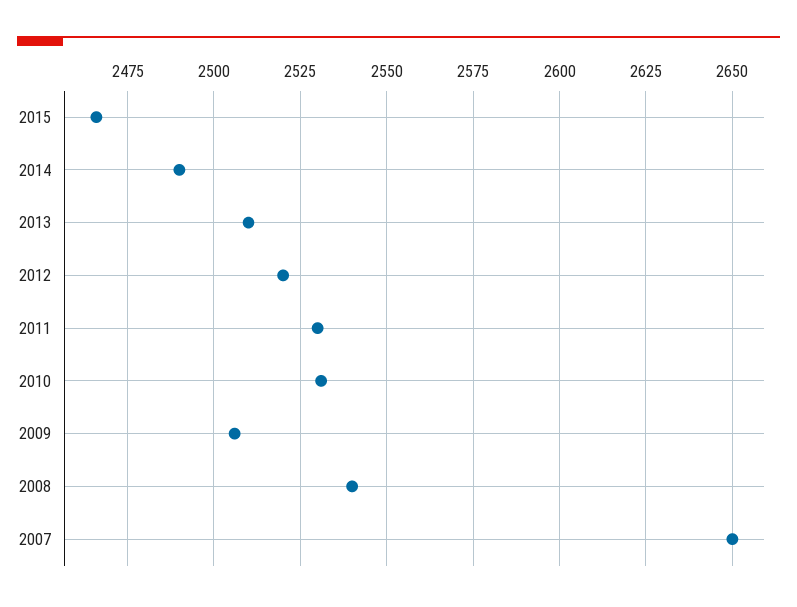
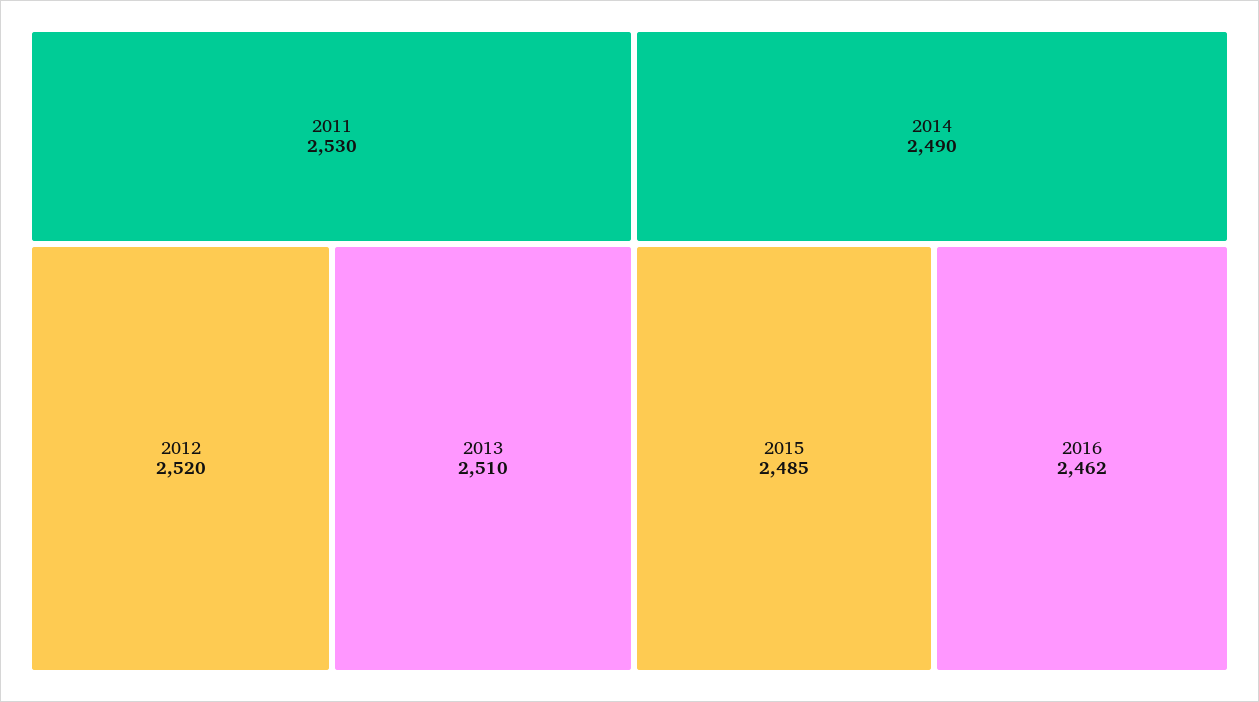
2015: 2465 -> 2485
2010: 2530 -> none
2009: 2505 -> none
2008: 2540 -> none
2007: 2650 -> none
2016: none -> 2462

